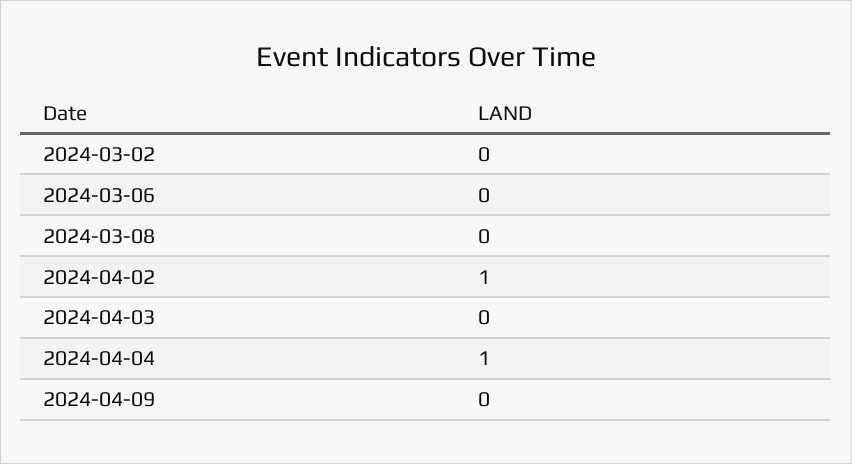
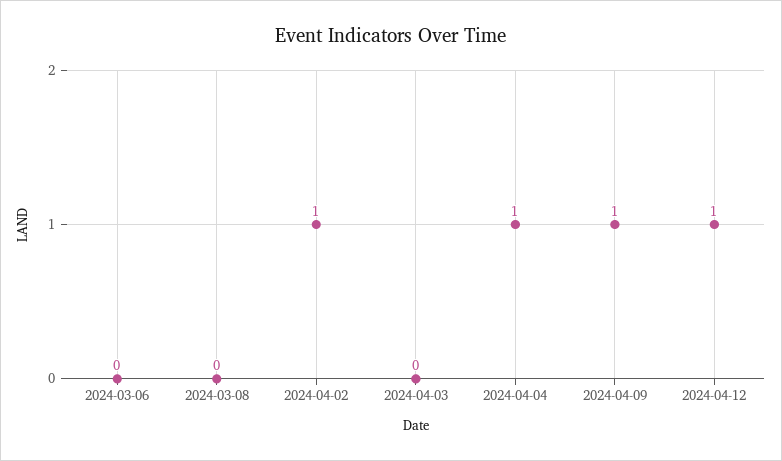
2024-03-02: 0 -> none
2024-04-09: 0 -> 1
2024-04-12: none -> 1

